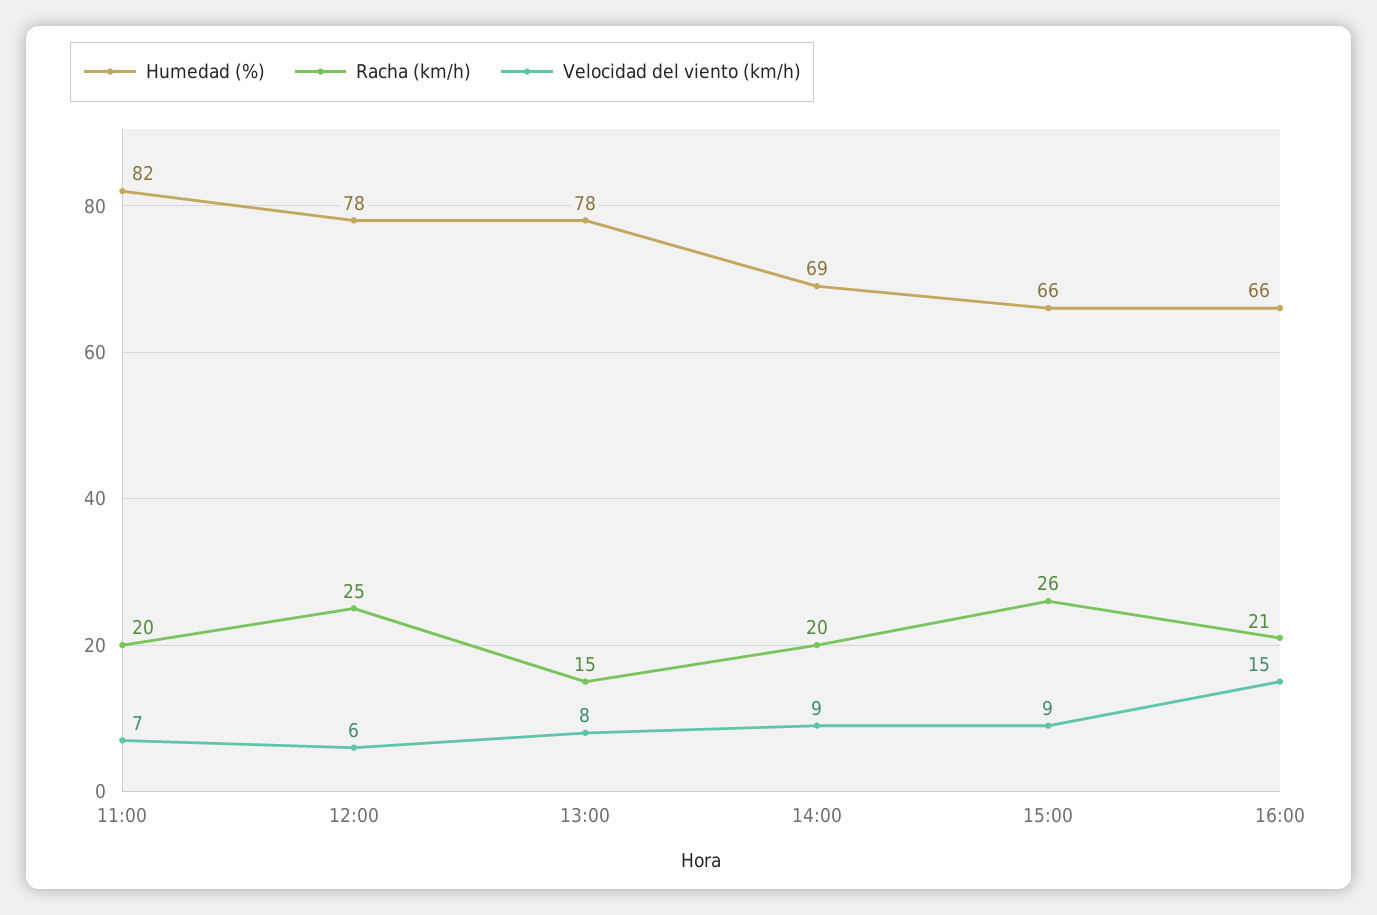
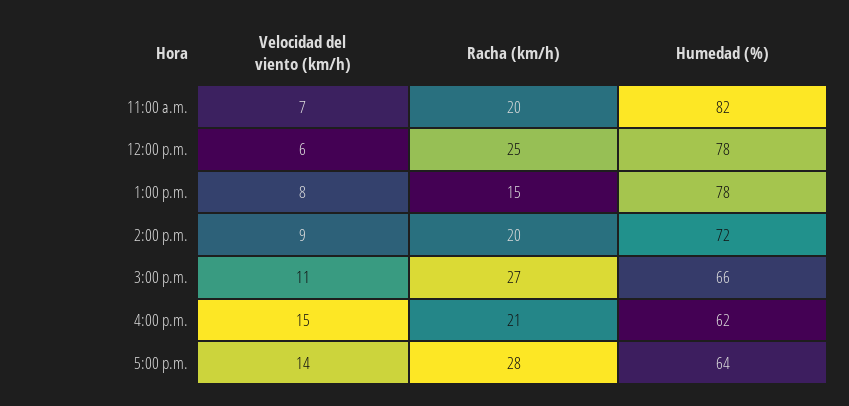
Humedad (%), 14:00: 69 -> 72
Racha (km/h), 15:00: 26 -> 27
Velocidad del viento (km/h), 15:00: 9 -> 11
Humedad (%), 16:00: 66 -> 62
Velocidad del viento (km/h), 5:00 p.m.: none -> 14
Racha (km/h), 5:00 p.m.: none -> 28
Humedad (%), 5:00 p.m.: none -> 64

